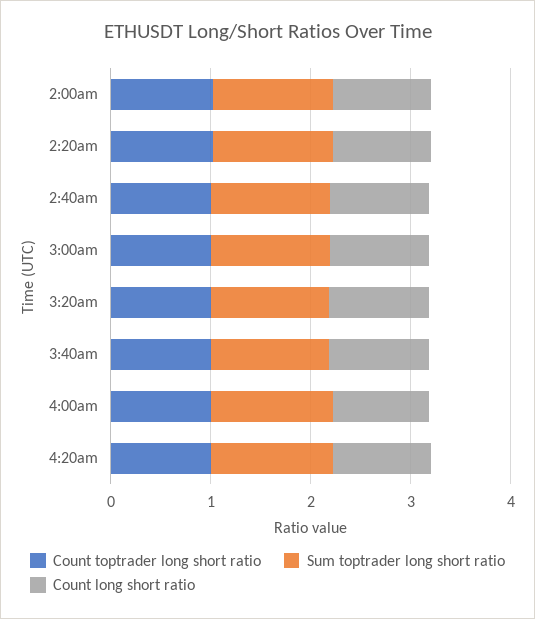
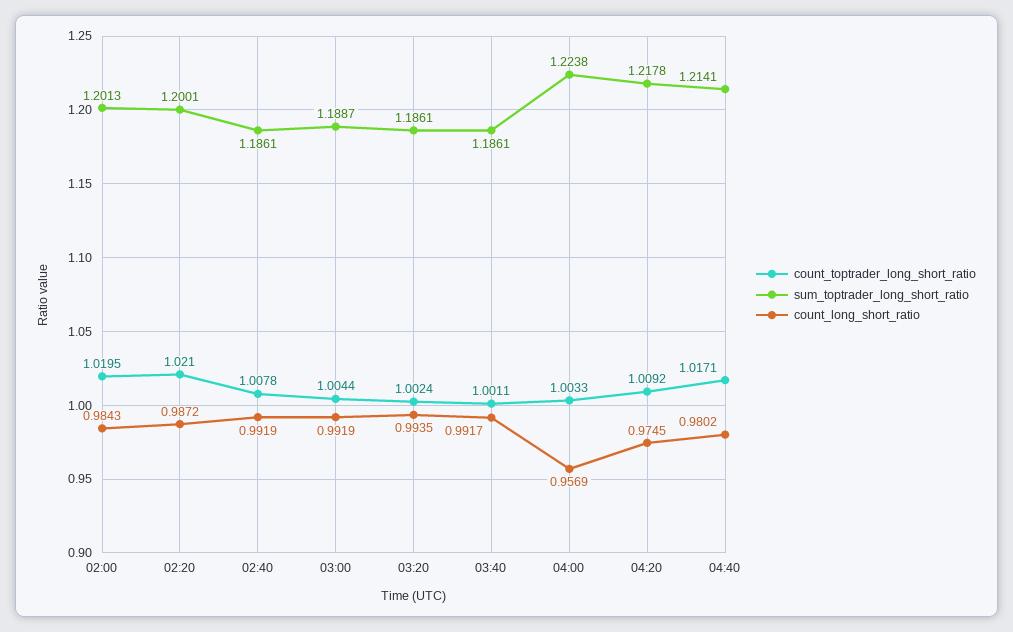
Count toptrader long short ratio, 04:40: none -> 1.0171
Sum toptrader long short ratio, 04:40: none -> 1.2141
Count long short ratio, 04:40: none -> 0.9802

